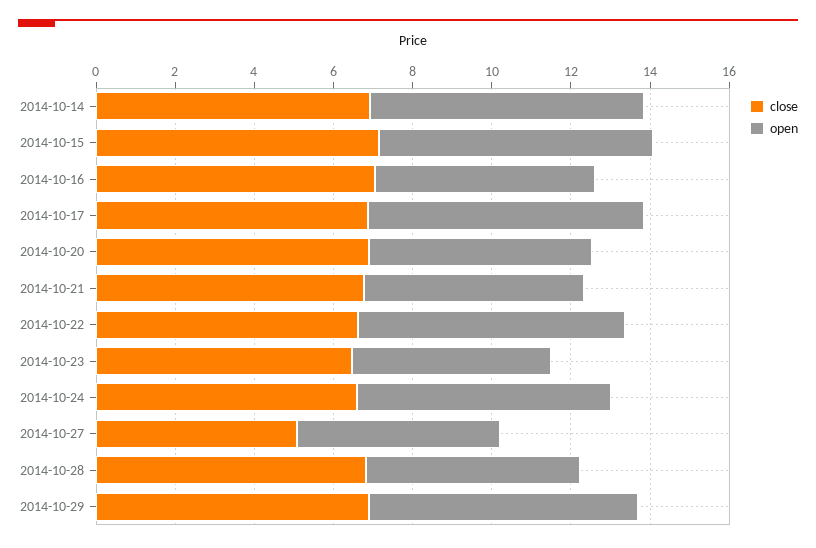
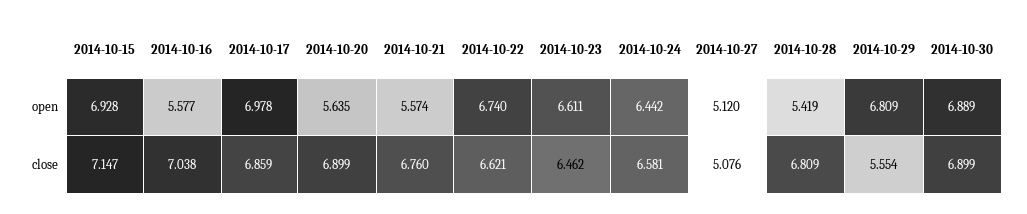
close, 2014-10-14: 7 -> none
open, 2014-10-14: 7 -> none
open, 2014-10-23: 5 -> 6.611
close, 2014-10-29: 7 -> 5.554
open, 2014-10-30: none -> 6.889
close, 2014-10-30: none -> 6.899

